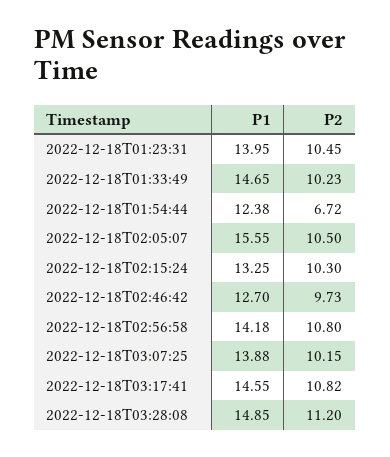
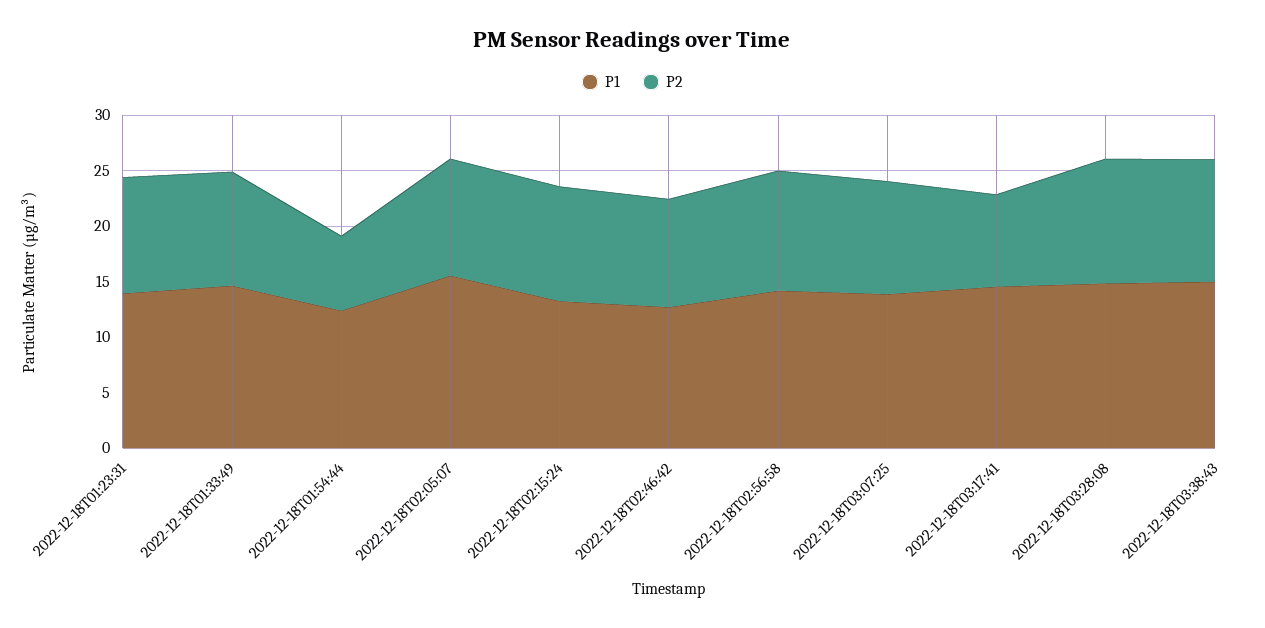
P2, 2022-12-18T03:17:41: 10.82 -> 8
P1, 2022-12-18T03:38:43: none -> 15
P2, 2022-12-18T03:38:43: none -> 11

